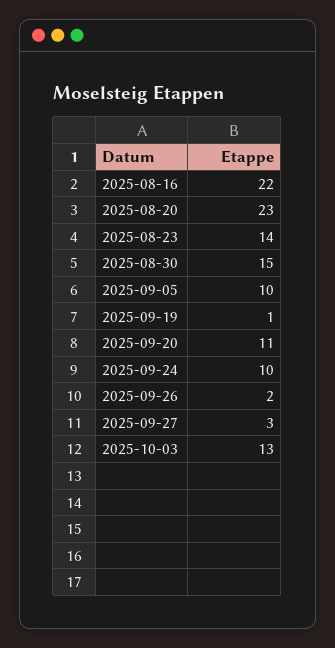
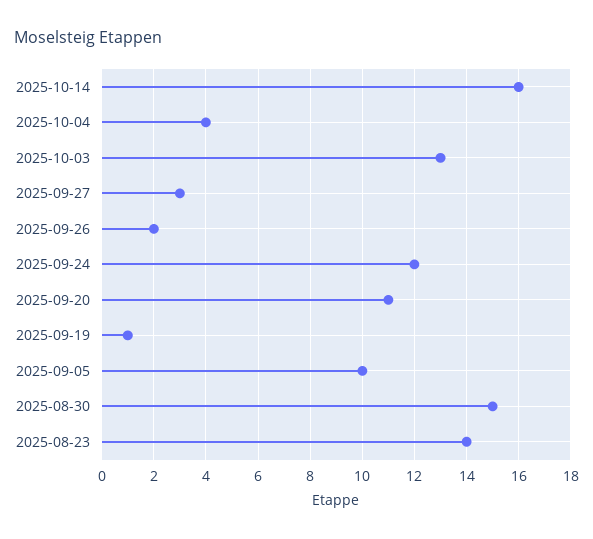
2025-08-16: 22 -> none
2025-08-20: 23 -> none
2025-09-24: 10 -> 12
2025-10-14: none -> 16
2025-10-04: none -> 4

